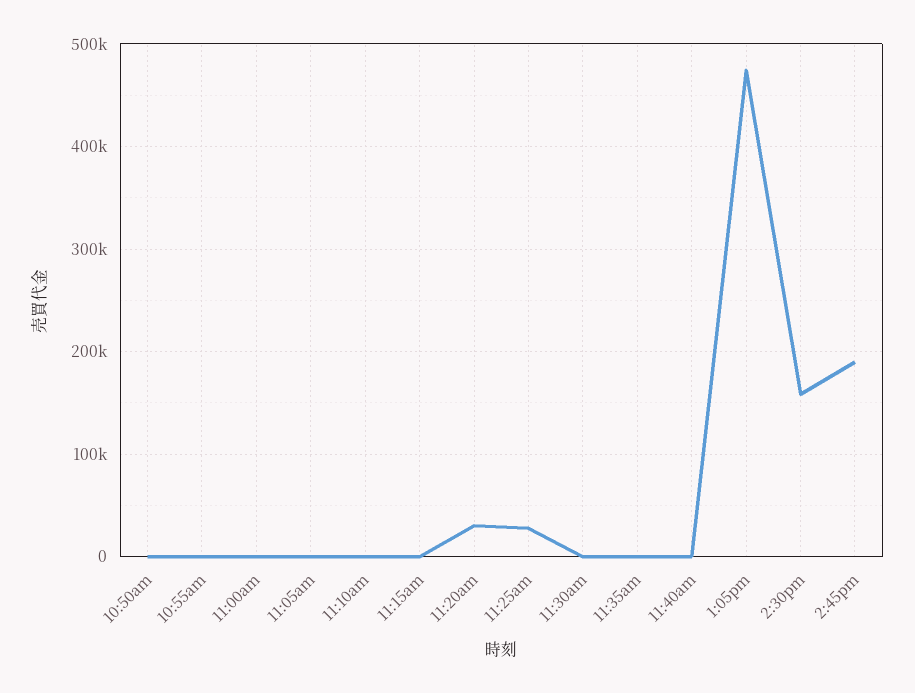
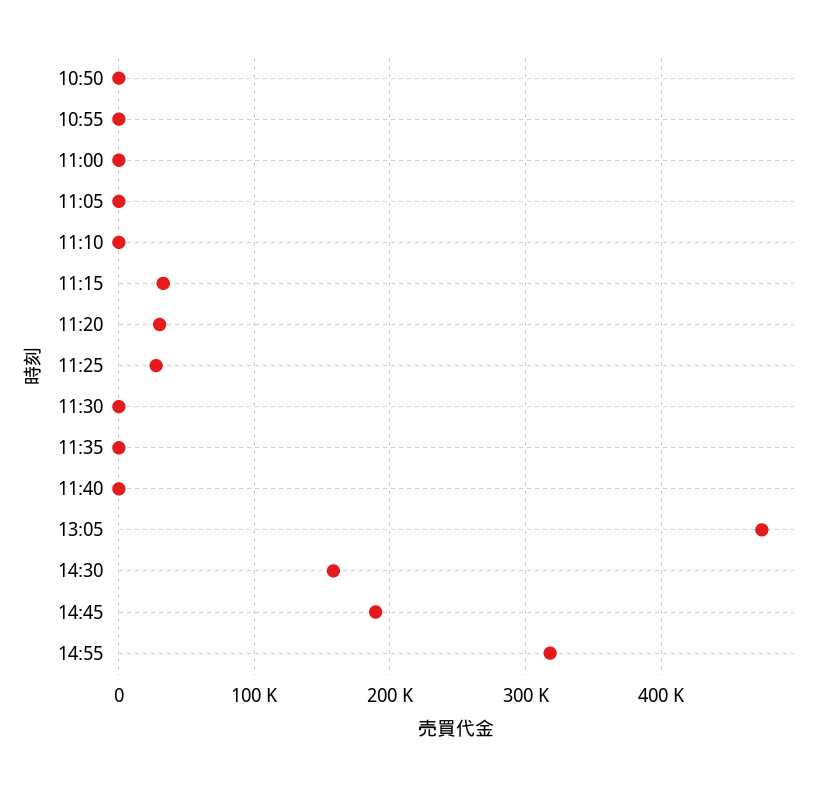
11:15am: 0 -> 30000
14:55: none -> 320000

